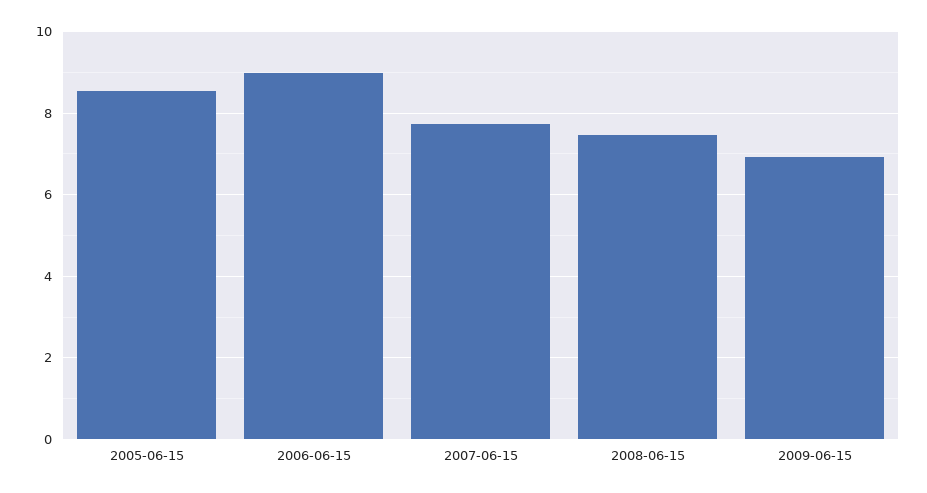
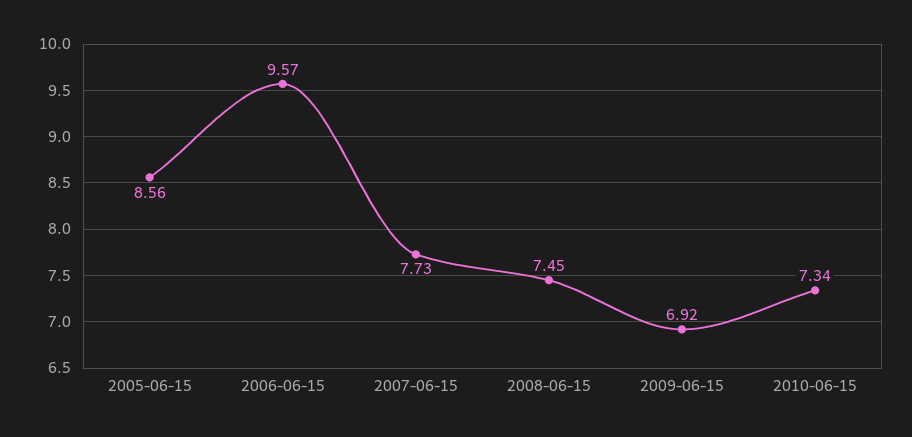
2006-06-15: 9 -> 9.57
2010-06-15: none -> 7.34

